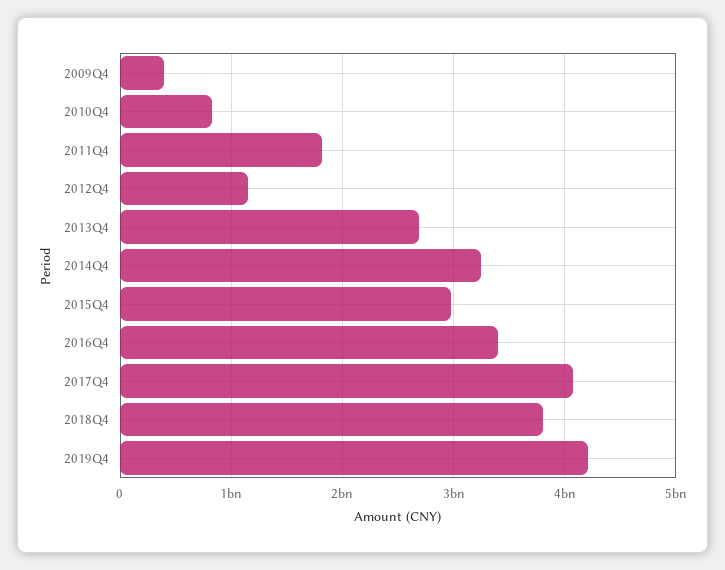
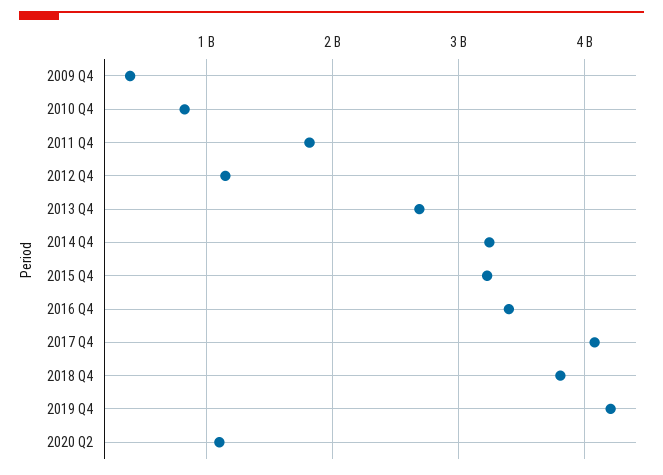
2015Q4: 3000000000 -> 3200000000
2020 Q2: none -> 1100000000

